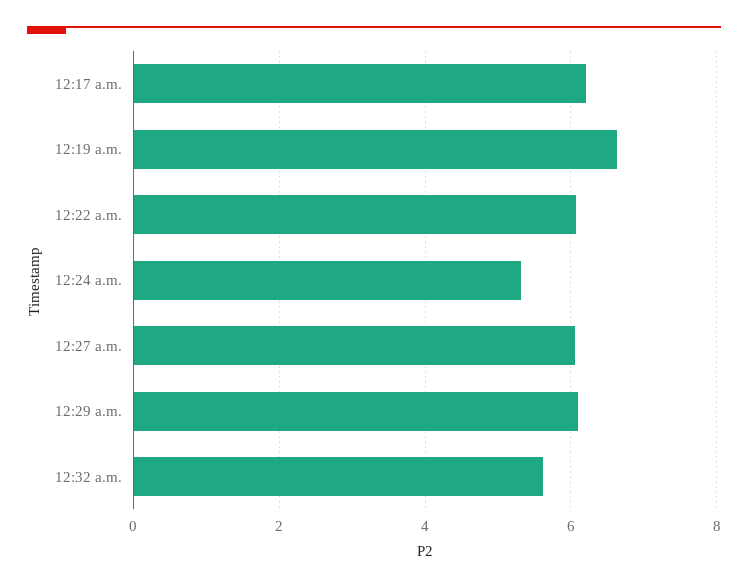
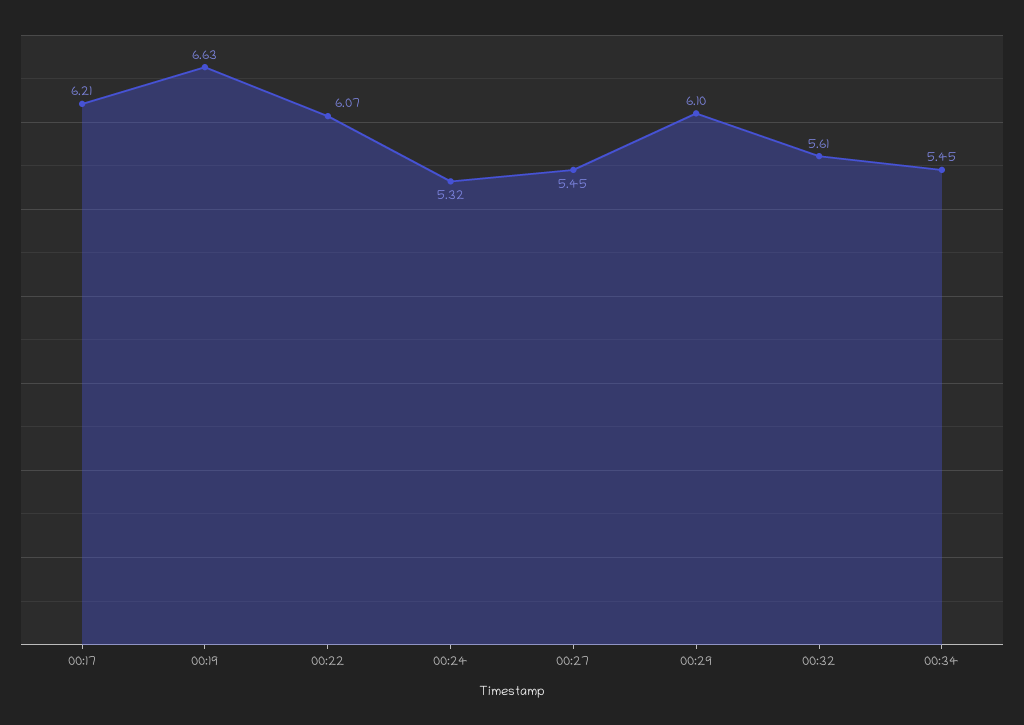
12:27 a.m.: 6 -> 5.45
00:34: none -> 5.45

